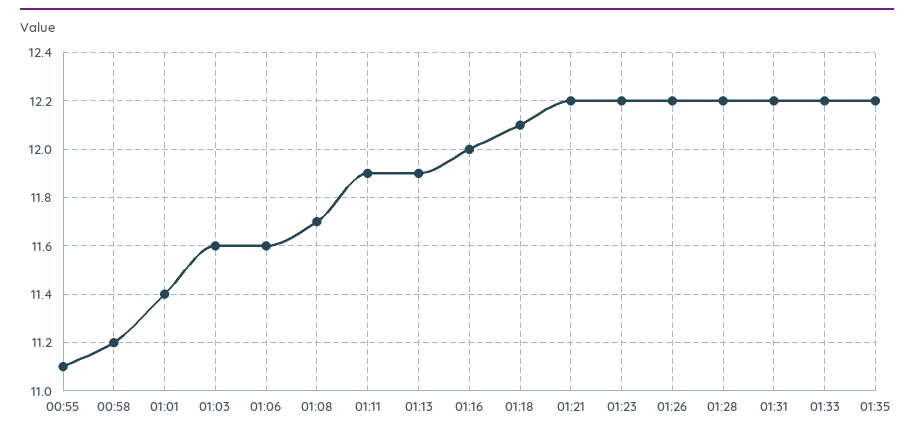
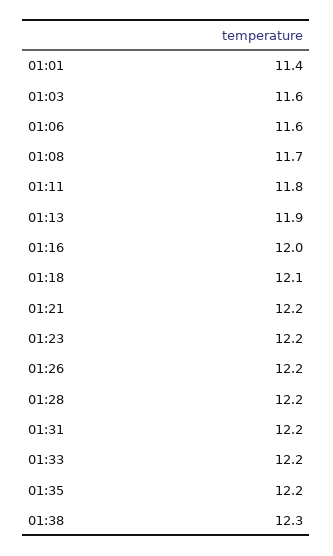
00:55: 11.1 -> none
00:58: 11.2 -> none
01:11: 11.9 -> 11.8
01:38: none -> 12.3

